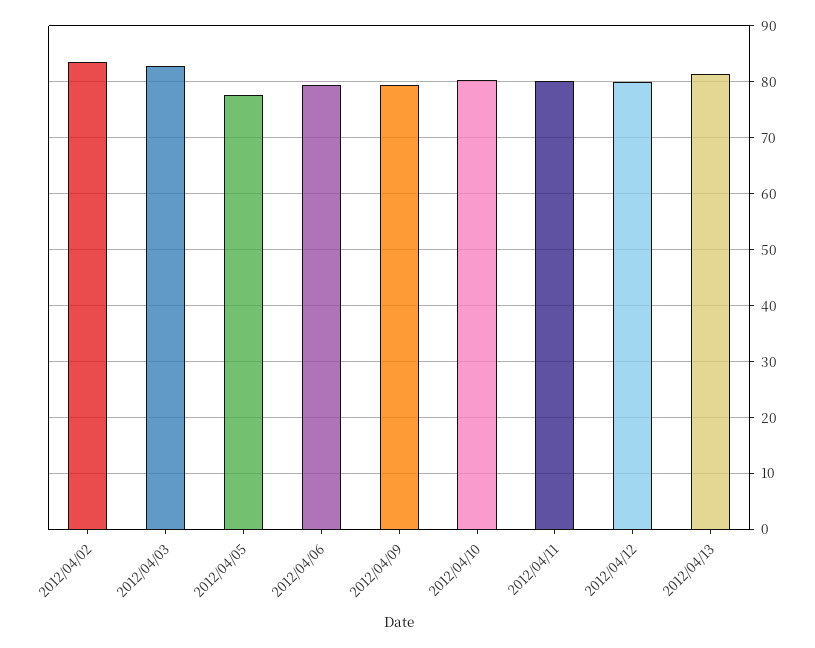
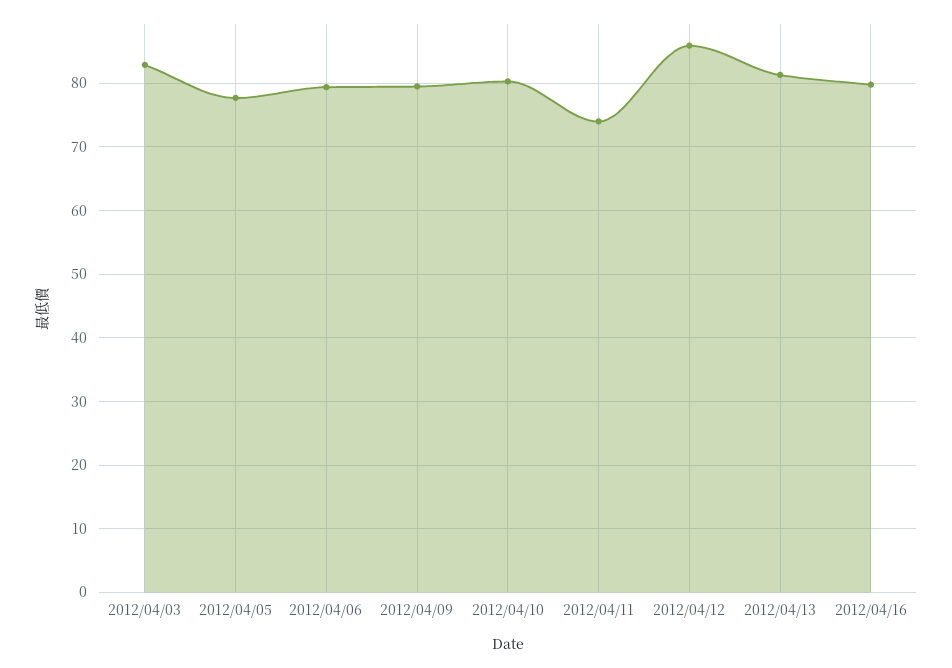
2012/04/02: 84 -> none
2012/04/11: 80 -> 74
2012/04/12: 80 -> 86
2012/04/16: none -> 80

